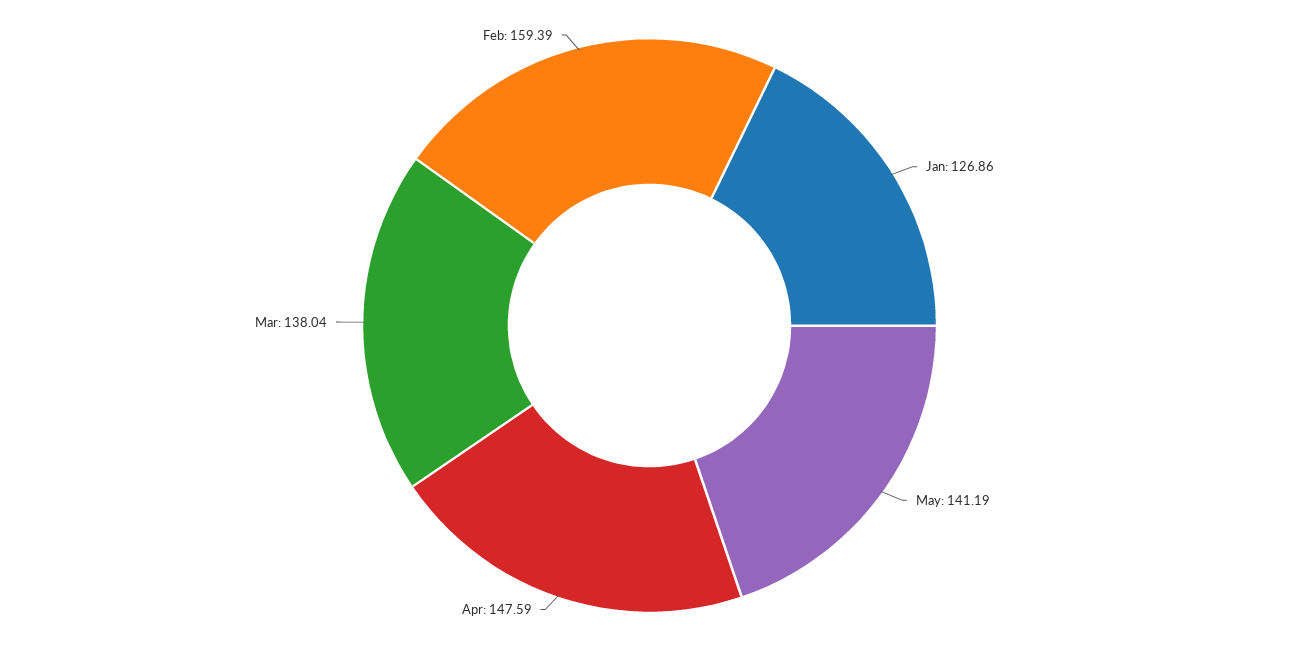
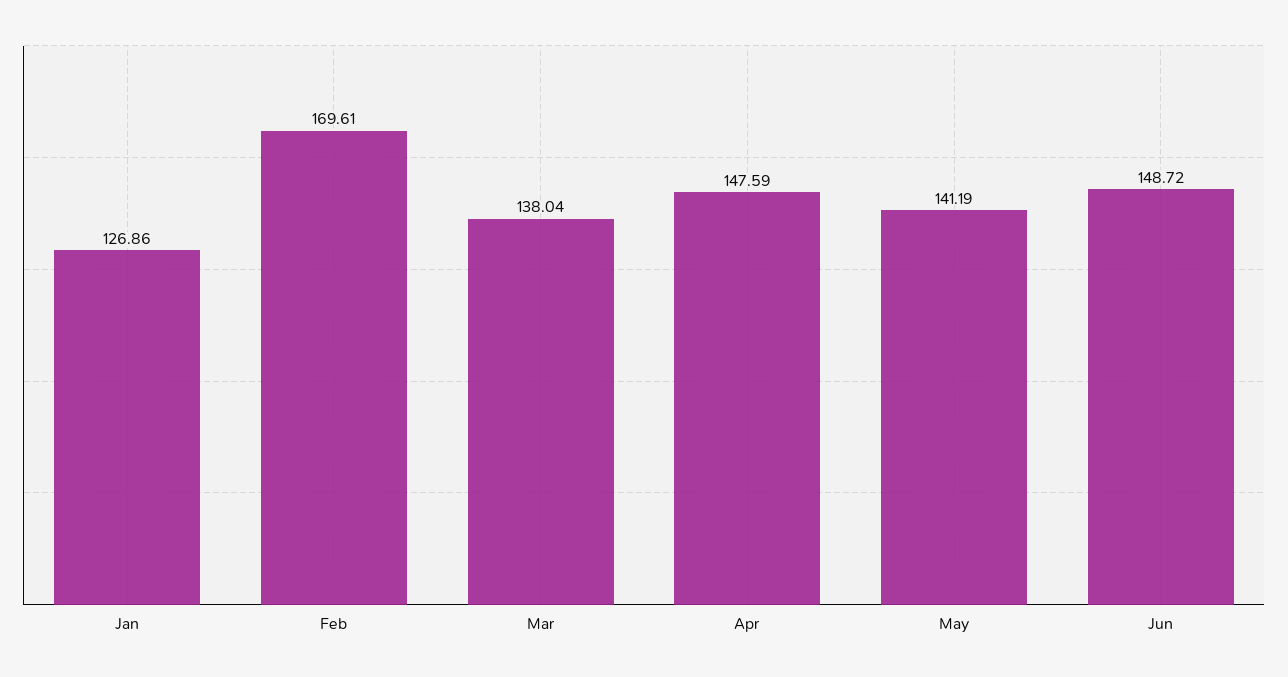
Feb: 159.39 -> 169.61
Jun: none -> 148.72

